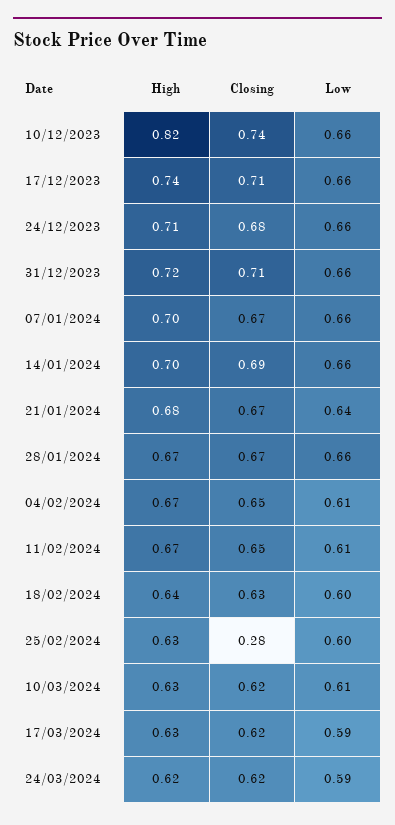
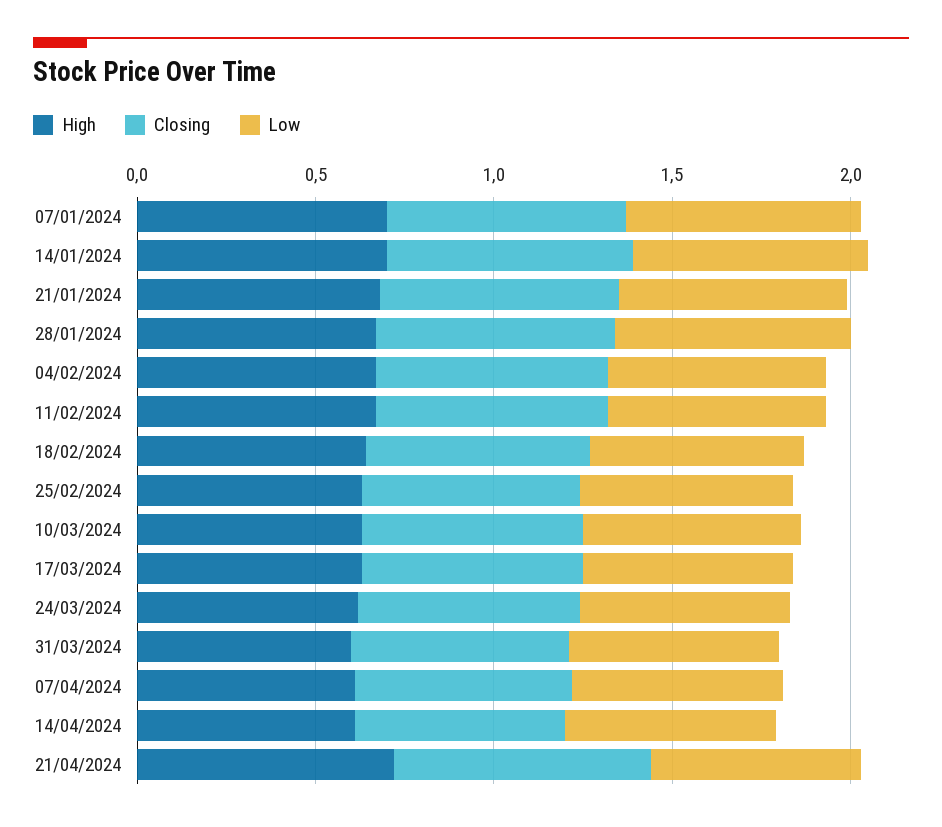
High, 10/12/2023: 0.82 -> none
Closing, 10/12/2023: 0.74 -> none
Low, 10/12/2023: 0.66 -> none
High, 17/12/2023: 0.74 -> none
Closing, 17/12/2023: 0.71 -> none
Low, 17/12/2023: 0.66 -> none
High, 24/12/2023: 0.71 -> none
Closing, 24/12/2023: 0.68 -> none
Low, 24/12/2023: 0.66 -> none
High, 31/12/2023: 0.72 -> none
Closing, 31/12/2023: 0.71 -> none
Low, 31/12/2023: 0.66 -> none
Closing, 25/02/2024: 0.28 -> 0.6
High, 31/03/2024: none -> 0.6
Closing, 31/03/2024: none -> 0.6
Low, 31/03/2024: none -> 0.6
High, 07/04/2024: none -> 0.6
Closing, 07/04/2024: none -> 0.6
Low, 07/04/2024: none -> 0.6
High, 14/04/2024: none -> 0.6
Closing, 14/04/2024: none -> 0.6
Low, 14/04/2024: none -> 0.6
High, 21/04/2024: none -> 0.7
Closing, 21/04/2024: none -> 0.7
Low, 21/04/2024: none -> 0.6

